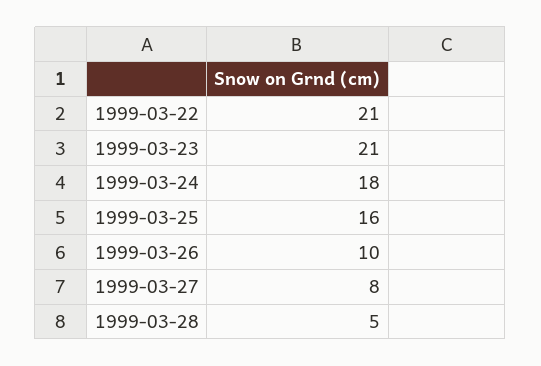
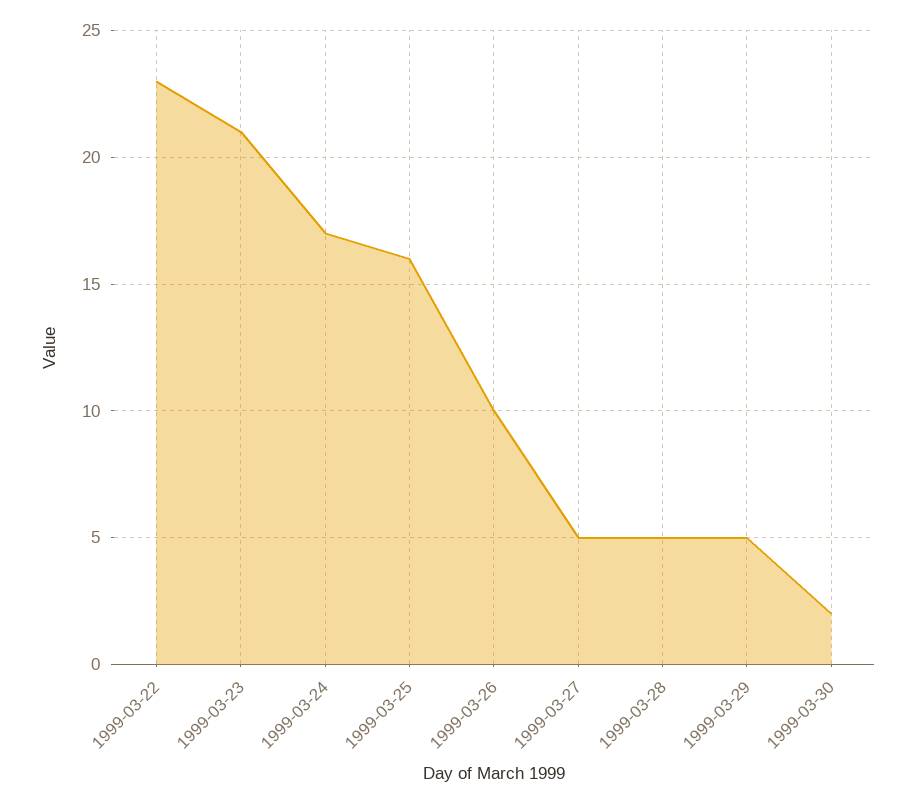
1999-03-22: 21 -> 23
1999-03-24: 18 -> 17
1999-03-27: 8 -> 5
1999-03-29: none -> 5
1999-03-30: none -> 2

